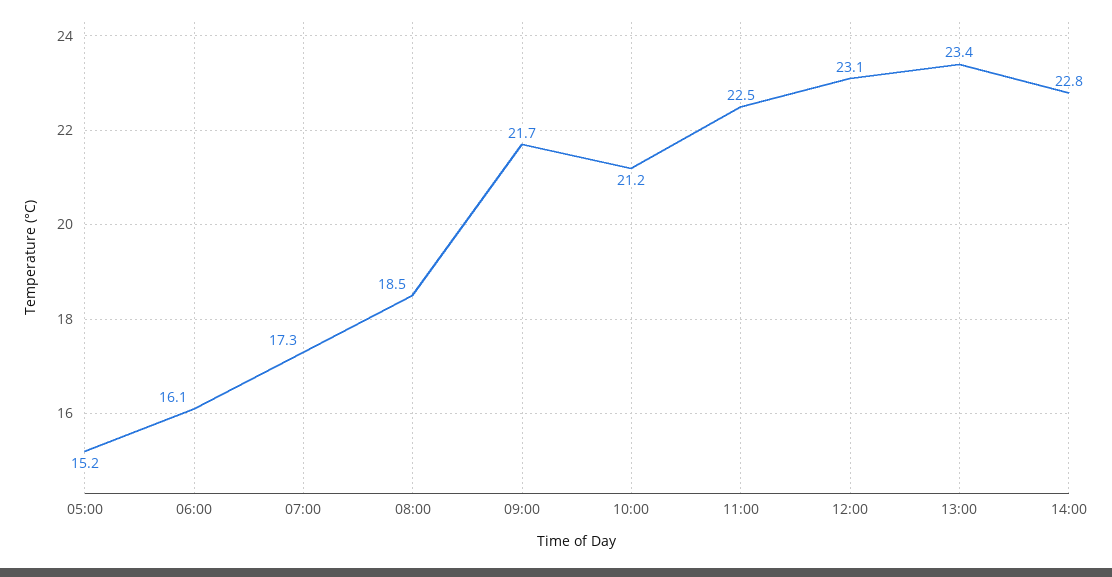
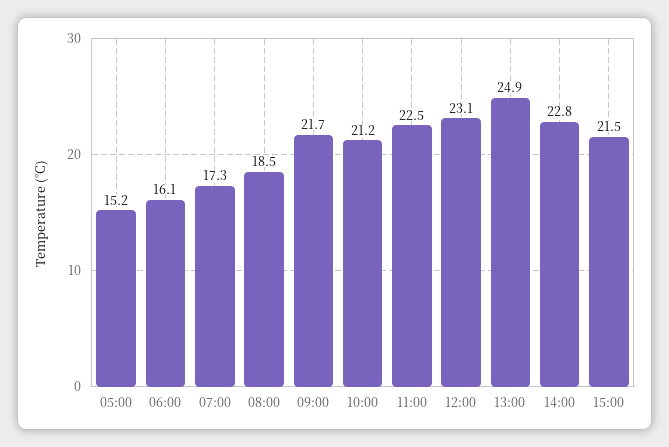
13:00: 23.4 -> 24.9
15:00: none -> 21.5

